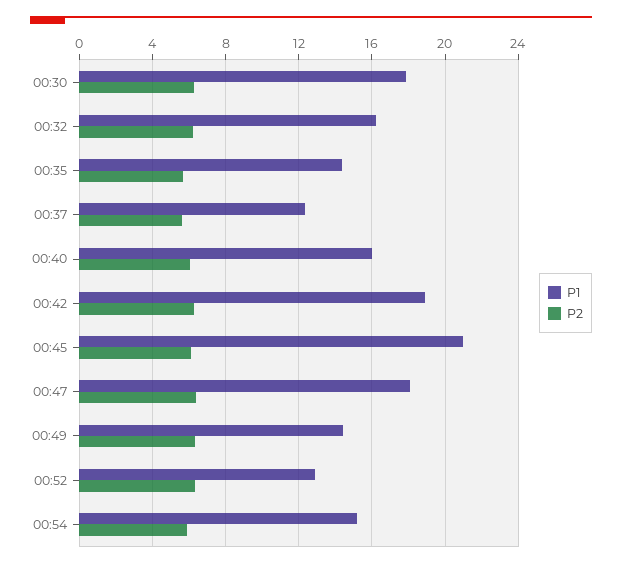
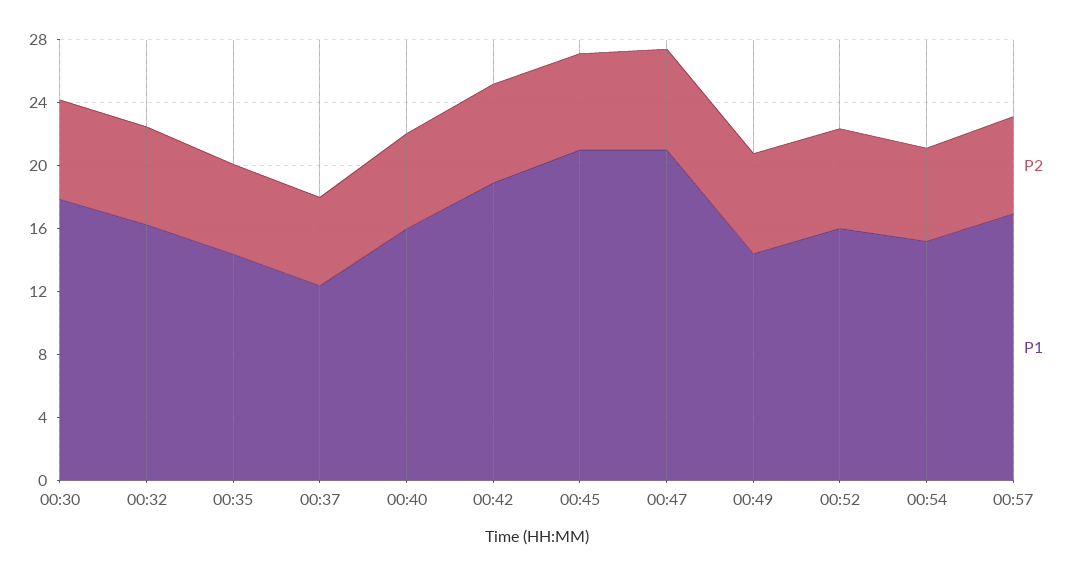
P1, 00:47: 18 -> 21
P1, 00:52: 13 -> 16
P2, 00:57: none -> 6
P1, 00:57: none -> 17

